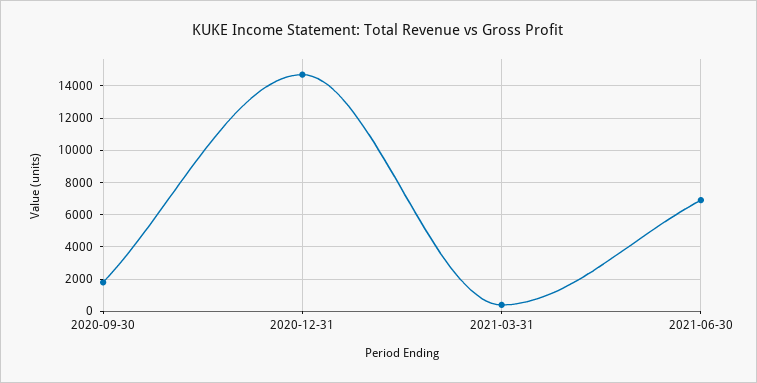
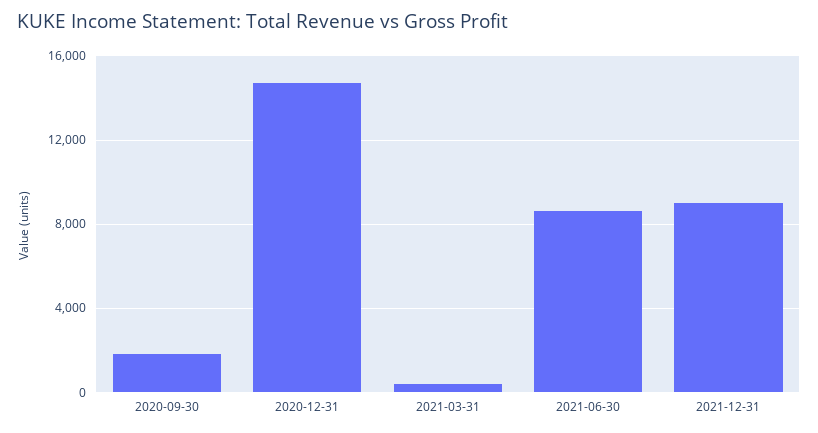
2021-06-30: 7000 -> 8500
2021-12-31: none -> 9000

